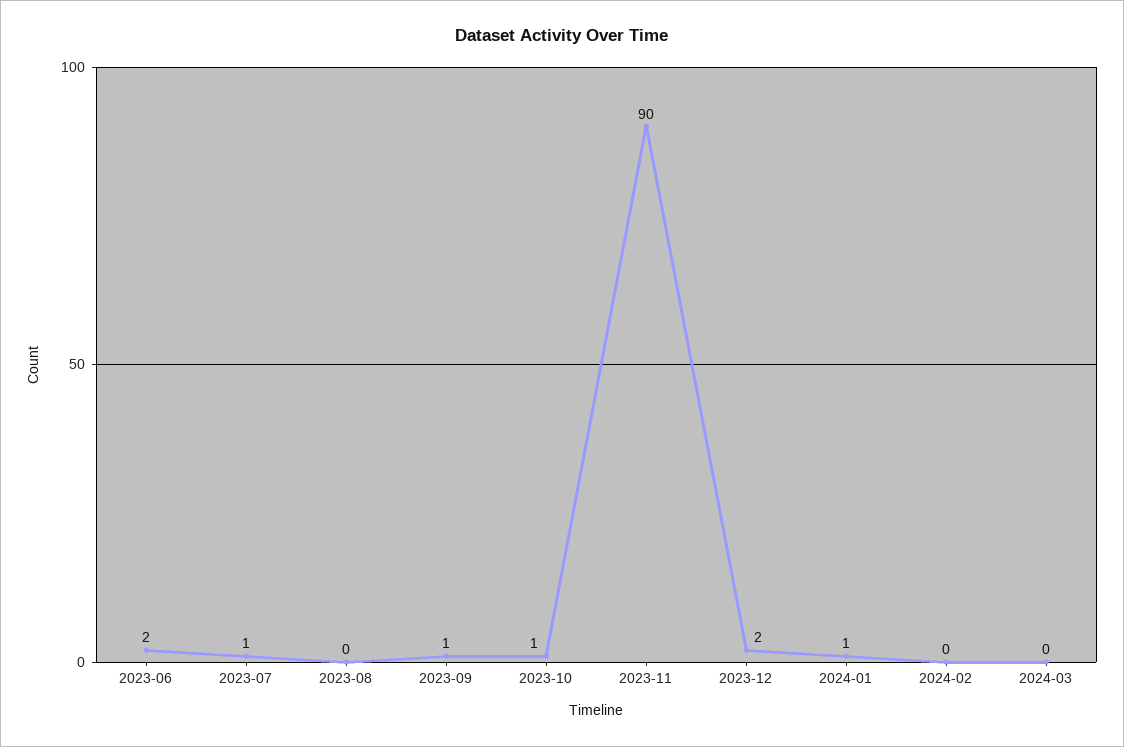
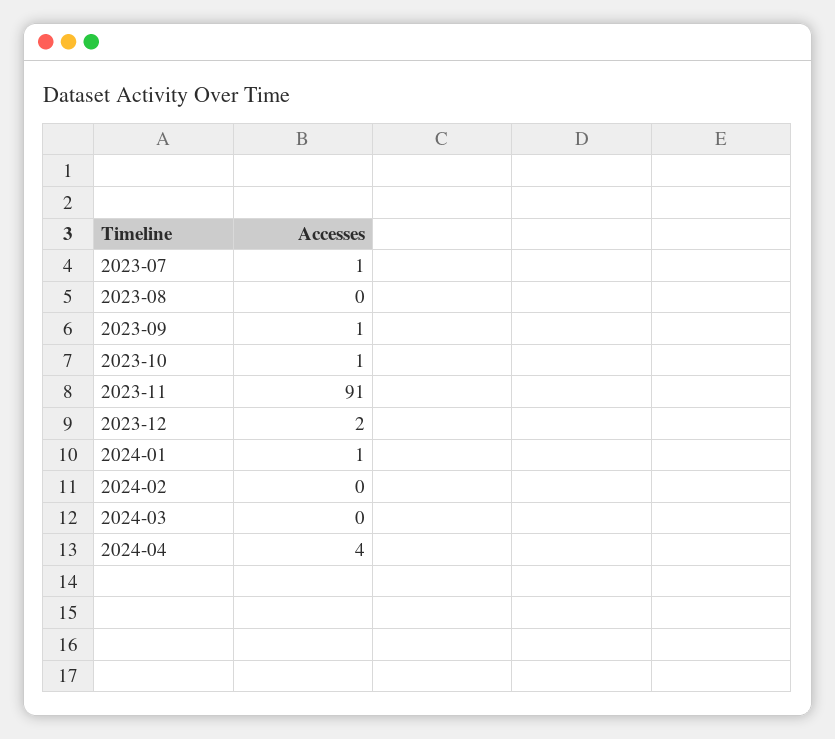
2023-06: 2 -> none
2023-11: 90 -> 91
2024-04: none -> 4

